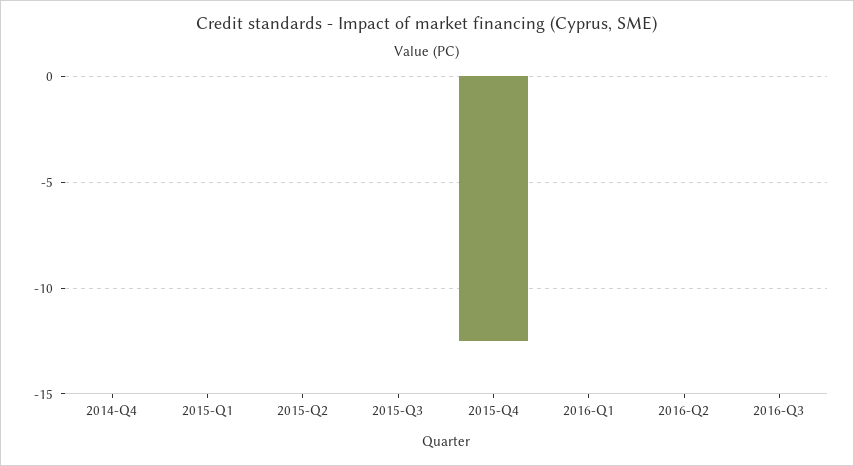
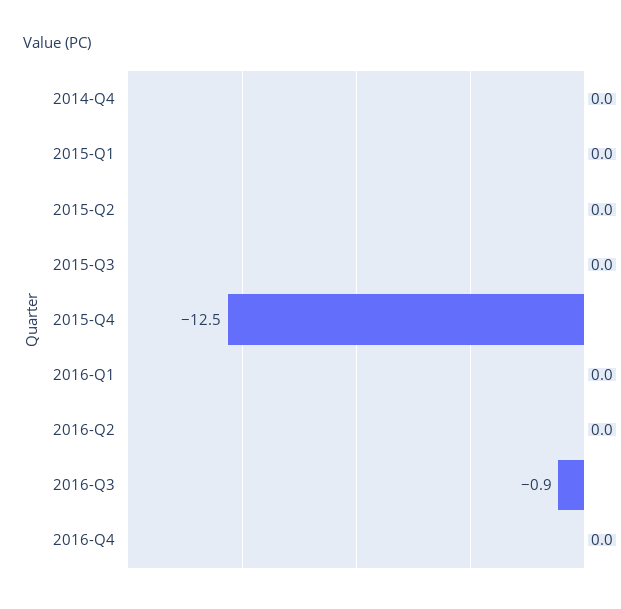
2016-Q3: 0 -> -0.9
2016-Q4: none -> 0

